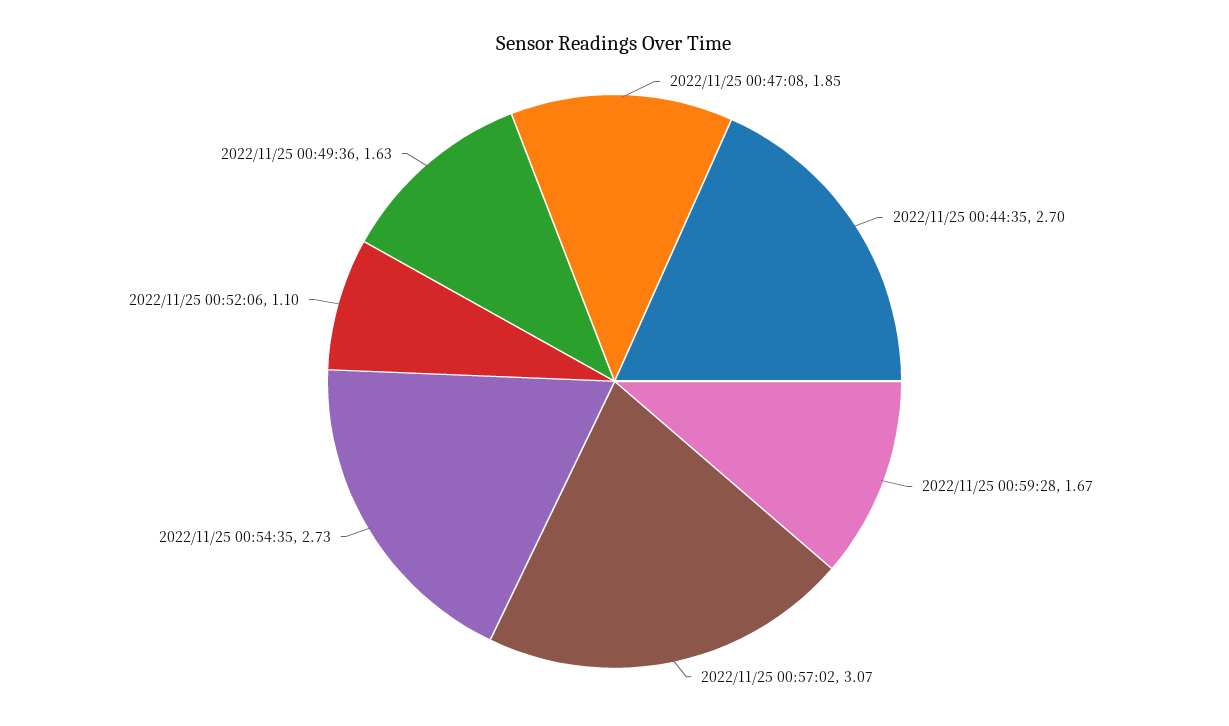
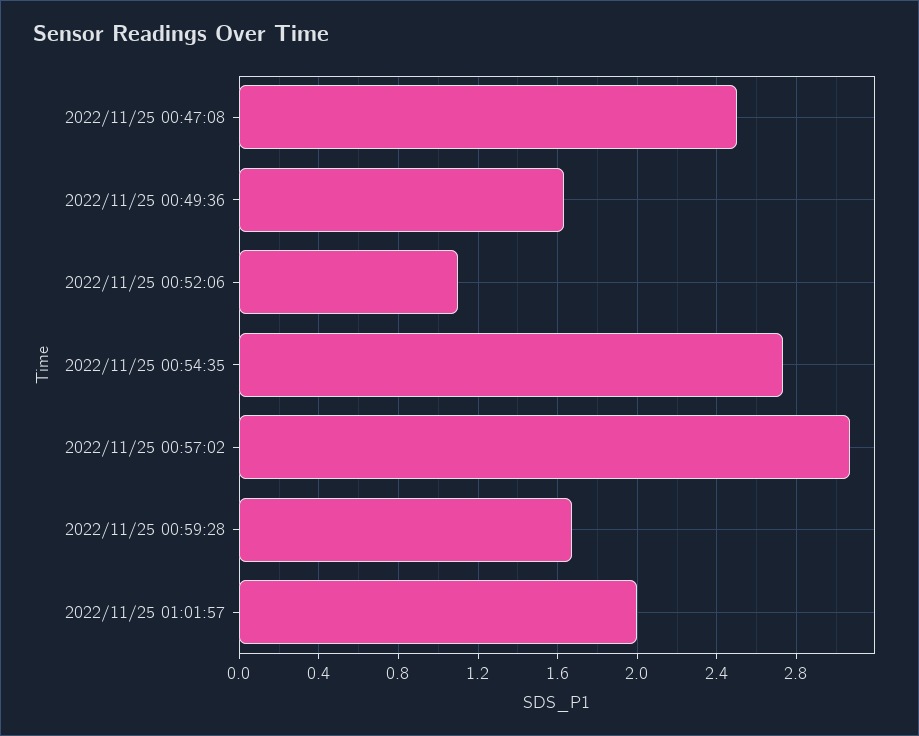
2022/11/25 00:47:08: 1.85 -> 2.5
2022/11/25 00:44:35: 2.7 -> none
2022/11/25 01:01:57: none -> 2

